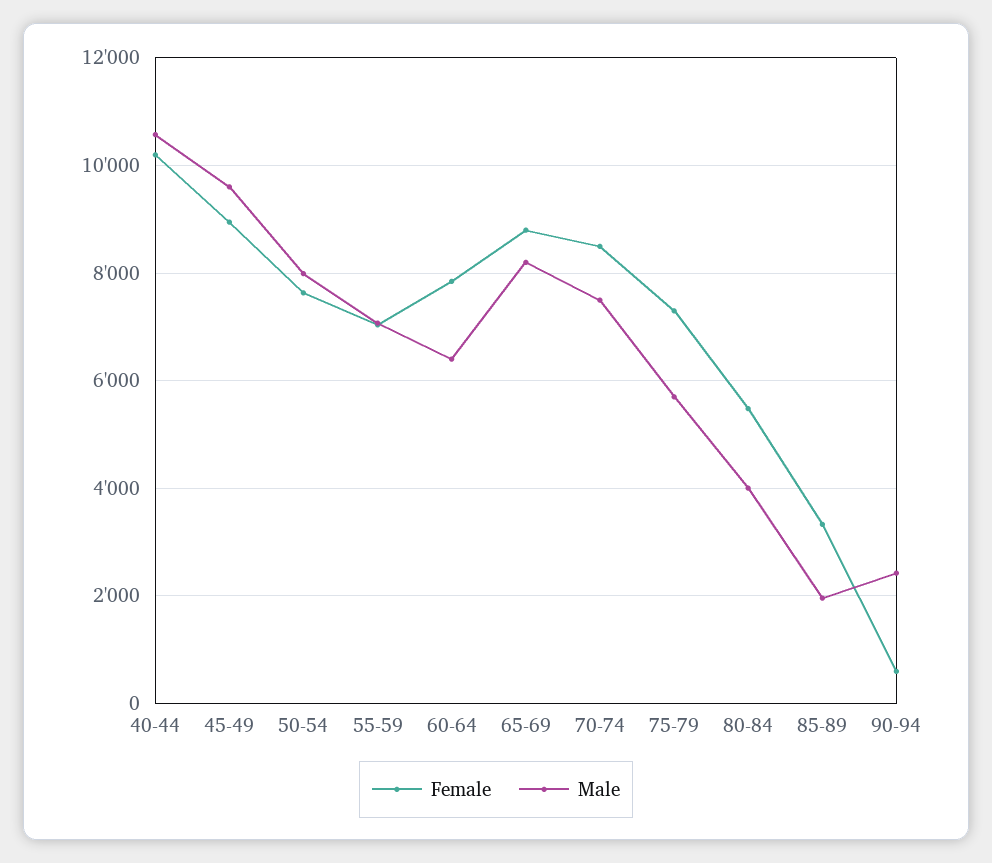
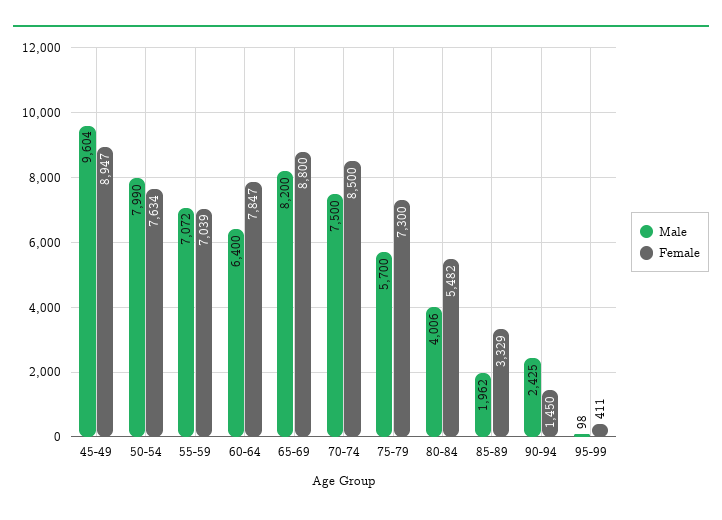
Female, 40-44: 10200 -> none
Male, 40-44: 10600 -> none
Female, 90-94: 600 -> 1450
Male, 95-99: none -> 98
Female, 95-99: none -> 411

